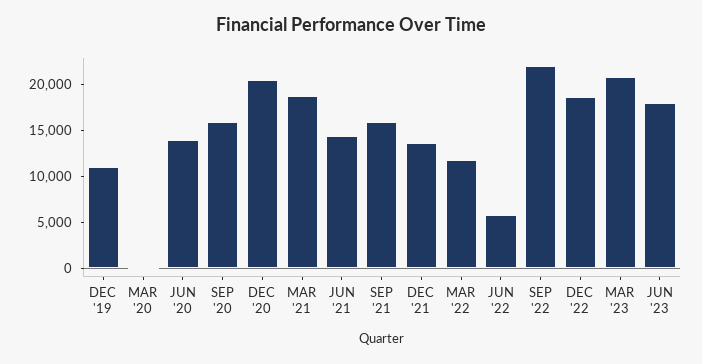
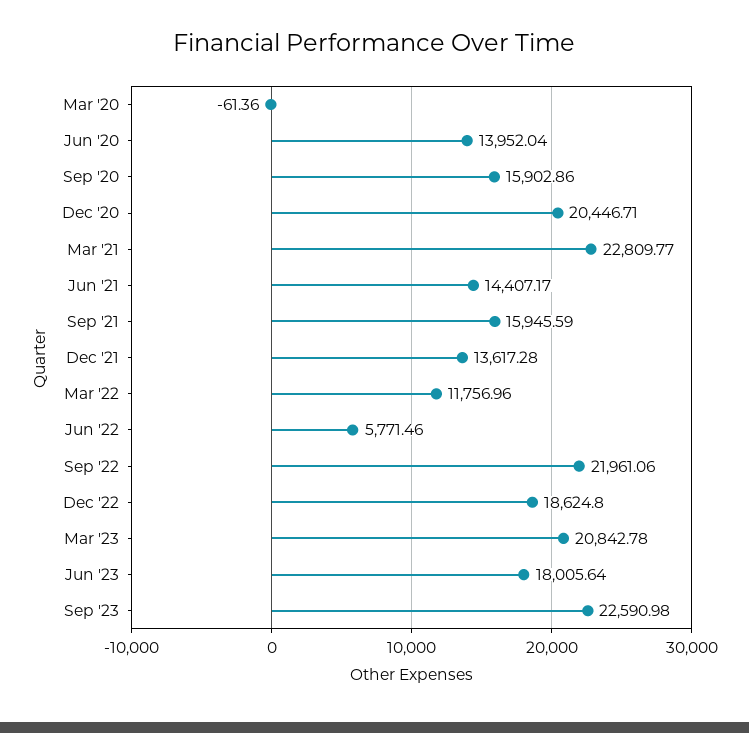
DEC '19: 11000 -> none
MAR '21: 19000 -> 22809.77
Sep '23: none -> 22590.98

